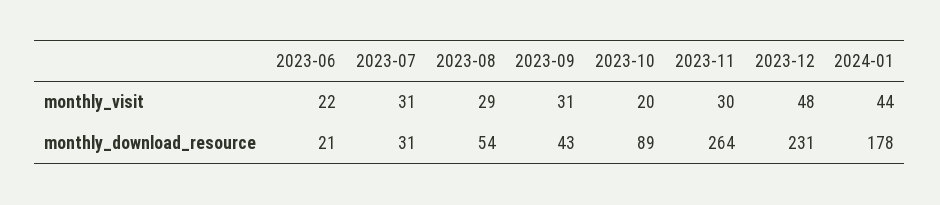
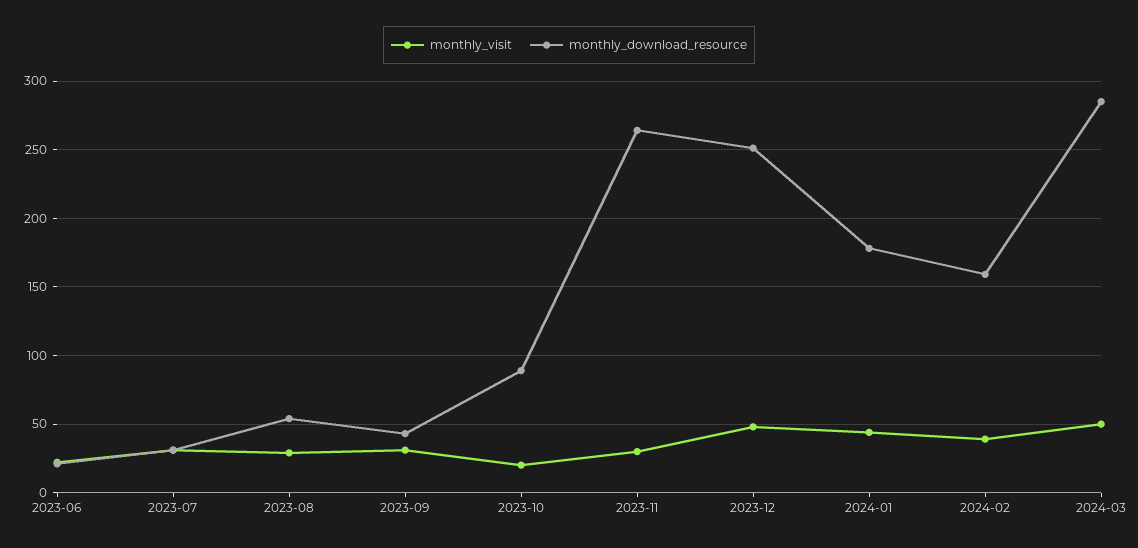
monthly_download_resource, 2023-12: 231 -> 250
monthly_visit, 2024-02: none -> 40
monthly_download_resource, 2024-02: none -> 160
monthly_visit, 2024-03: none -> 50
monthly_download_resource, 2024-03: none -> 285

